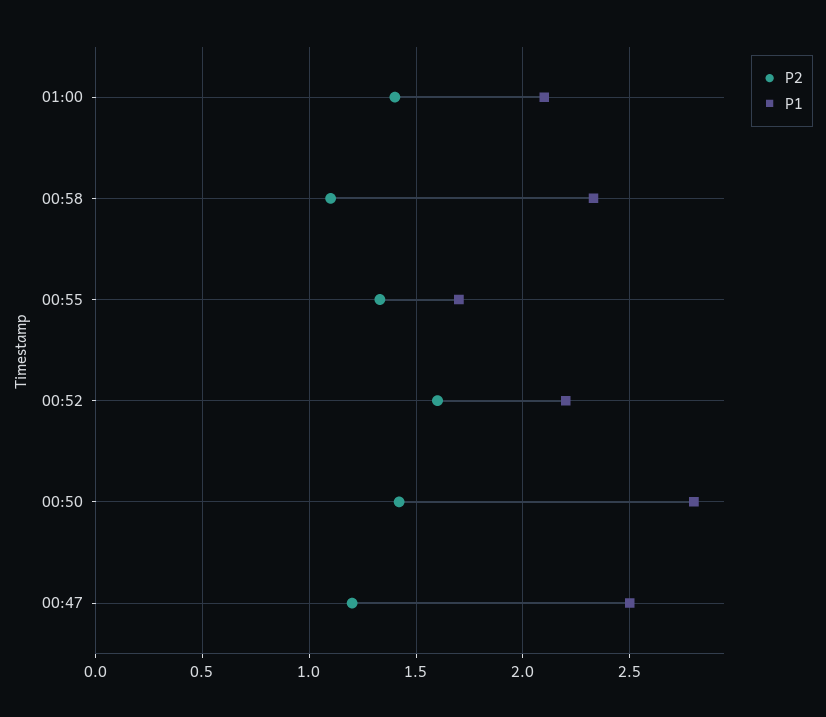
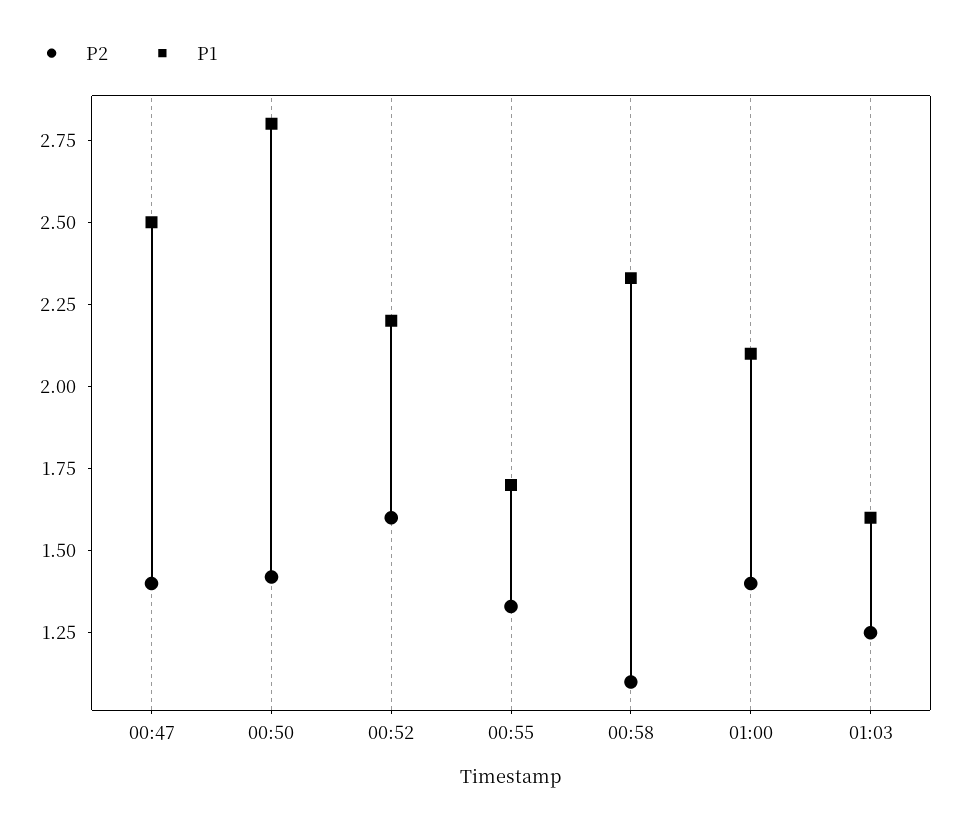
P2, 00:47: 1.2 -> 1.4
P2, 01:03: none -> 1.25
P1, 01:03: none -> 1.6

